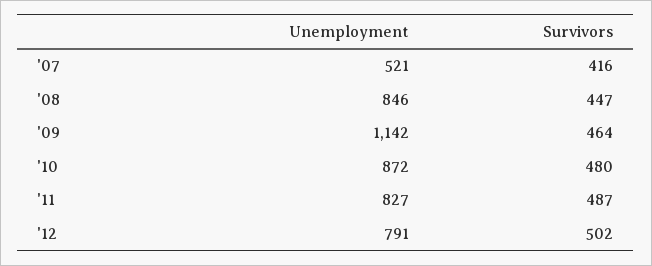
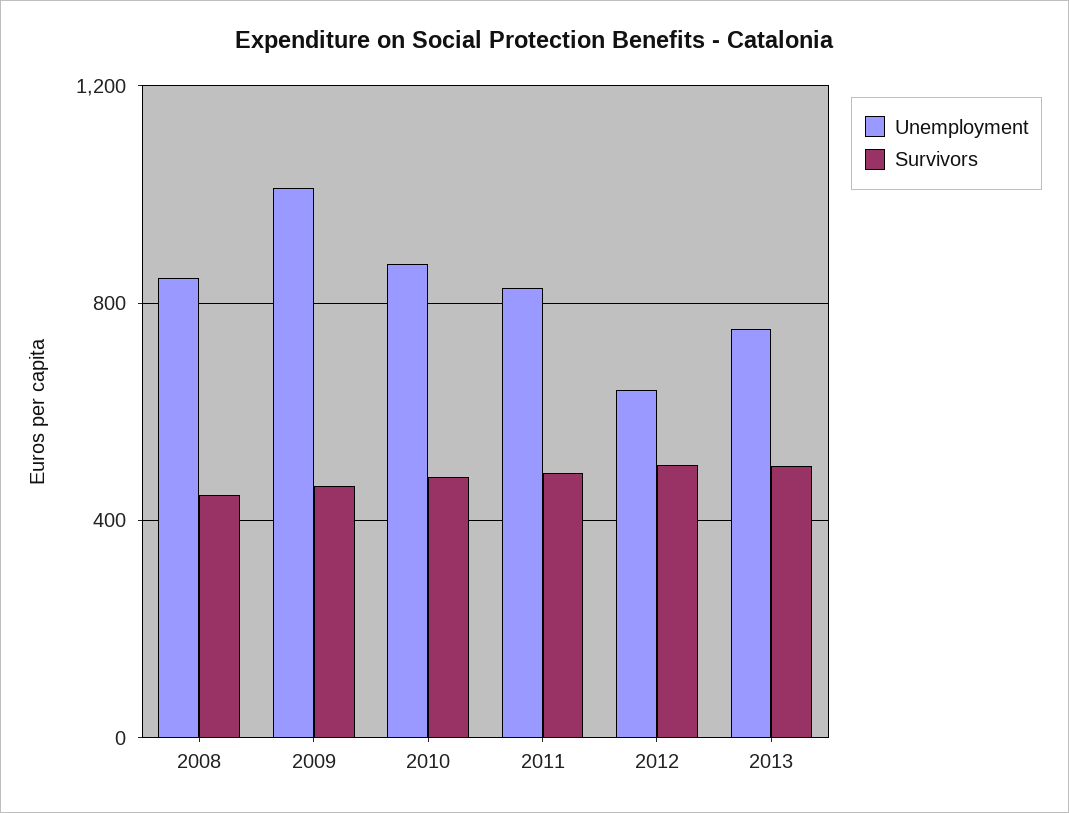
Unemployment, '07: 521 -> none
Survivors, '07: 416 -> none
Unemployment, '09: 1142 -> 1000
Unemployment, '12: 791 -> 650
Unemployment, 2013: none -> 750
Survivors, 2013: none -> 500

